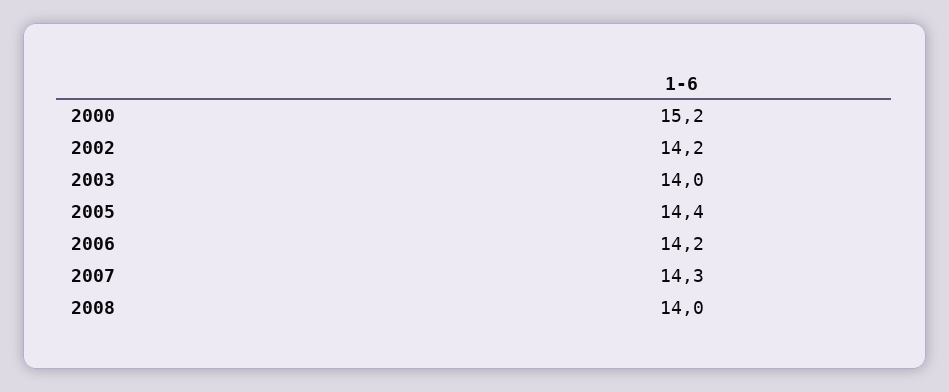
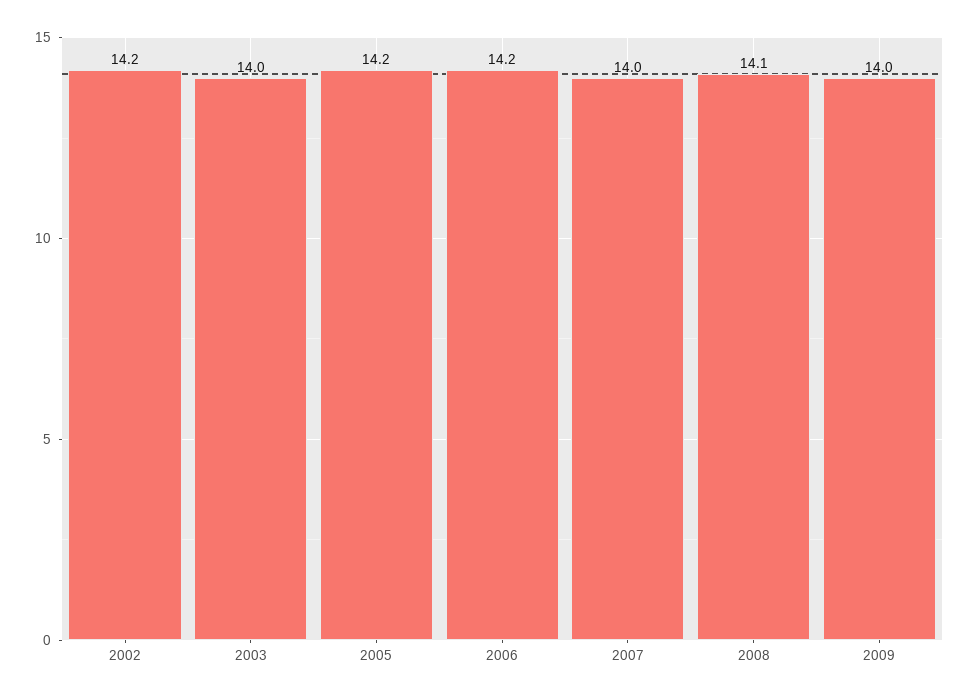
2000: 15.2 -> none
2005: 14.4 -> 14.2
2007: 14.3 -> 14
2008: 14 -> 14.1
2009: none -> 14

